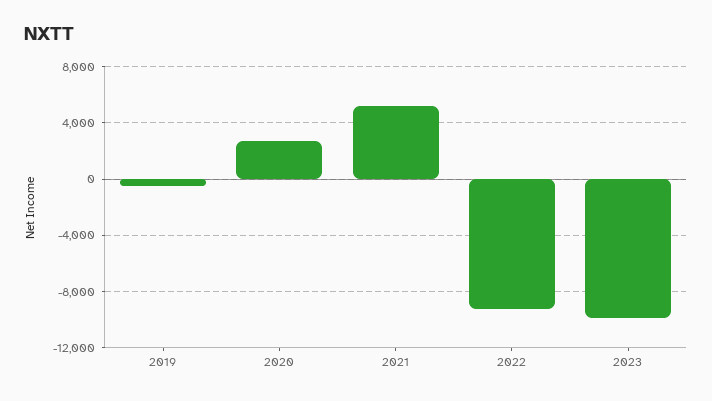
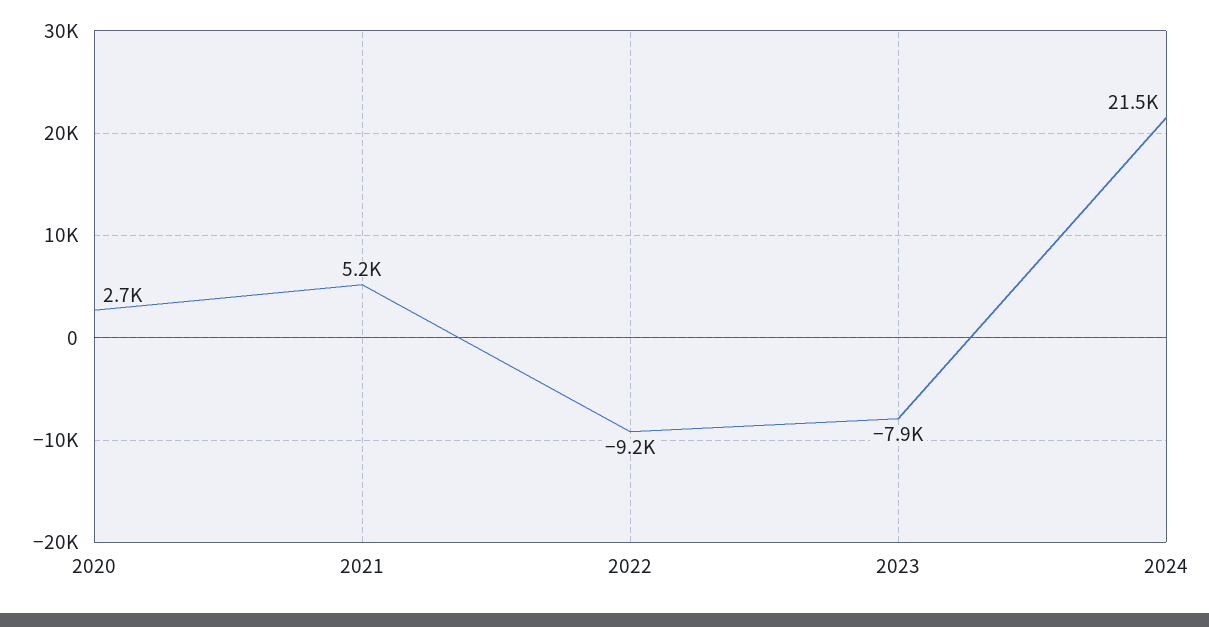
2019: -500 -> none
2023: -10000 -> -7900
2024: none -> 21500

